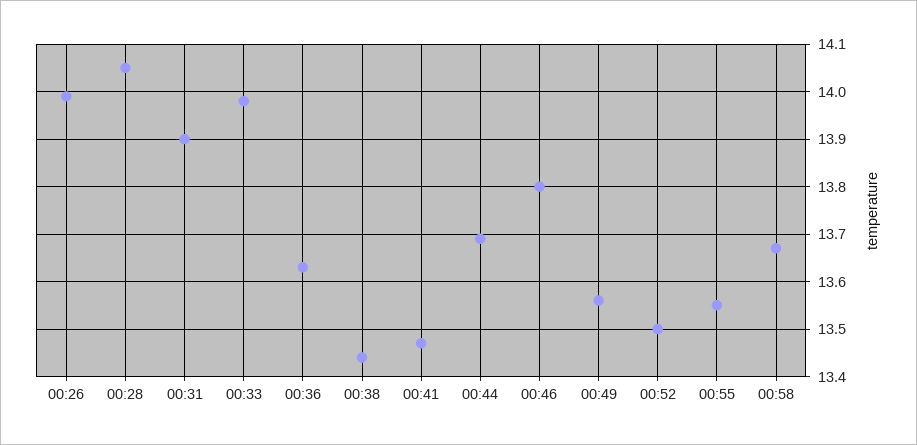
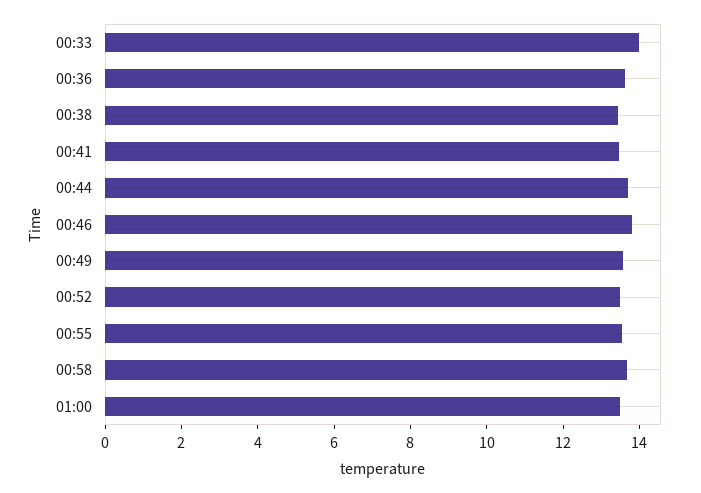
00:26: 14 -> none
00:28: 14.05 -> none
00:31: 13.9 -> none
01:00: none -> 13.5

